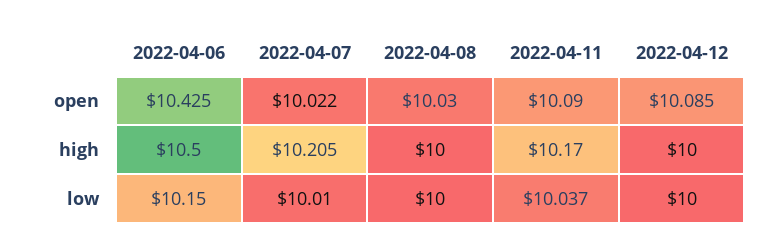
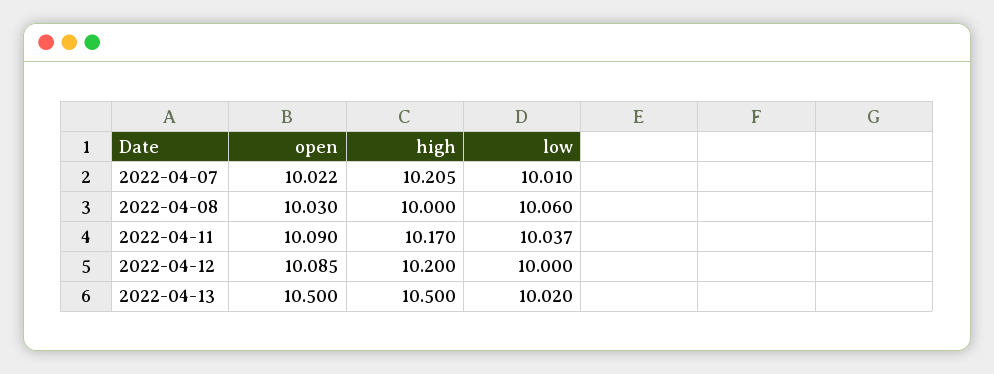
2022-04-06, open: 10.425 -> none
2022-04-06, high: 10.5 -> none
2022-04-12, high: 10 -> 10.2
2022-04-06, low: 10.15 -> none
2022-04-08, low: 10 -> 10.06
2022-04-13, open: none -> 10.5
2022-04-13, high: none -> 10.5
2022-04-13, low: none -> 10.02

